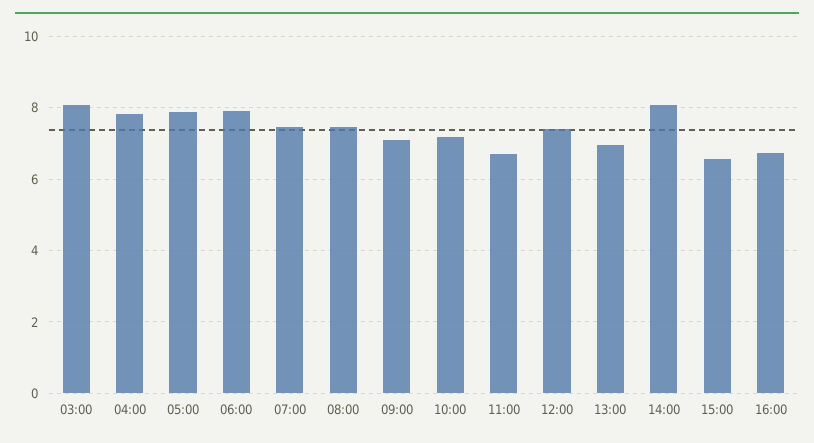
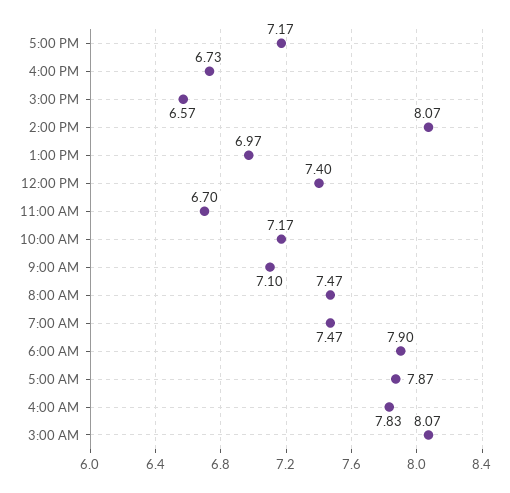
5:00 PM: none -> 7.17

